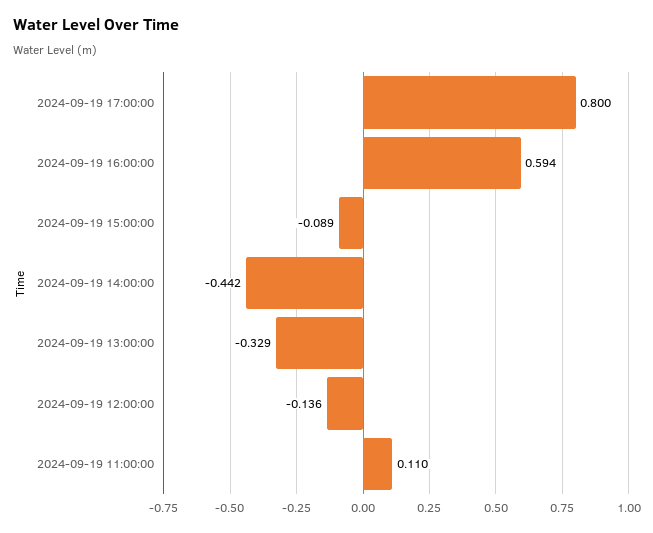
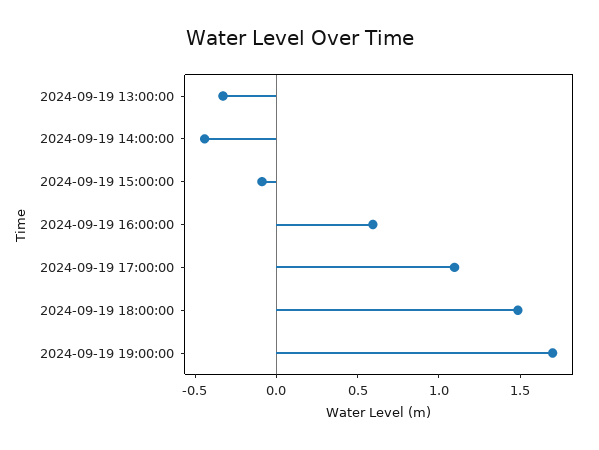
2024-09-19 17:00:00: 0.8 -> 1.1
2024-09-19 12:00:00: -0.136 -> none
2024-09-19 11:00:00: 0.11 -> none
2024-09-19 18:00:00: none -> 1.5
2024-09-19 19:00:00: none -> 1.7

